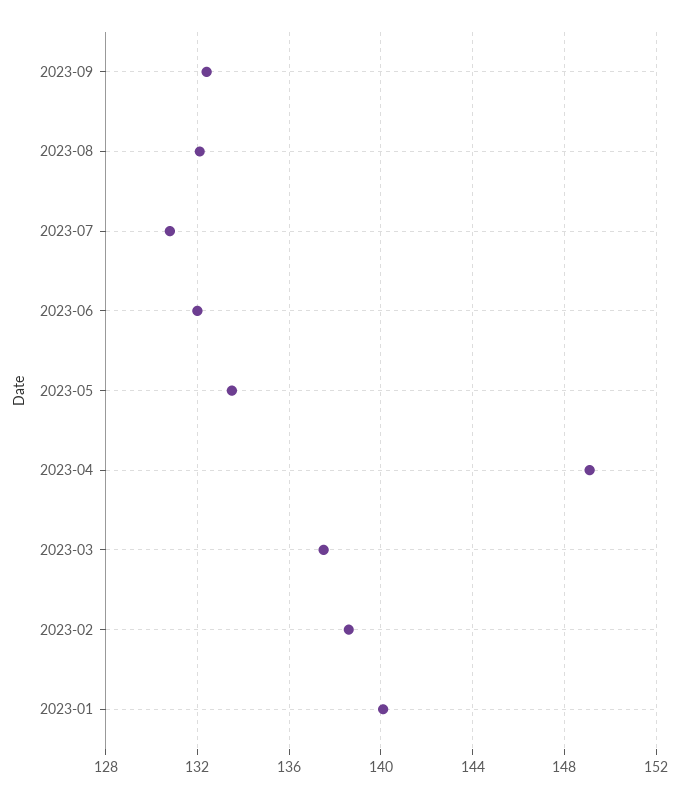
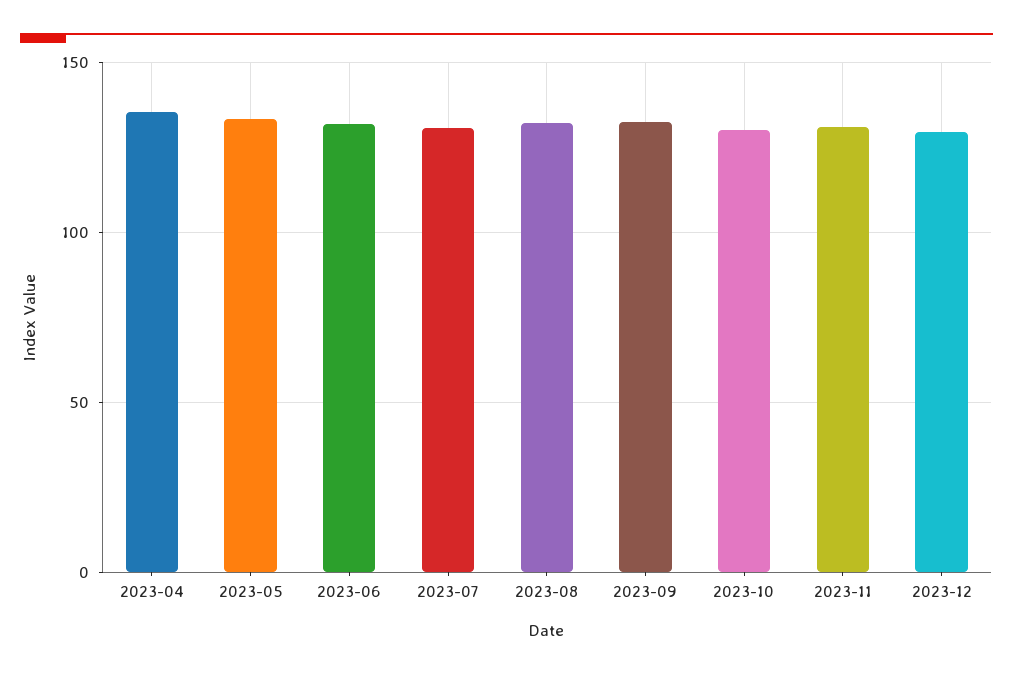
2023-04: 149 -> 135
2023-03: 137.5 -> none
2023-02: 138.5 -> none
2023-01: 140 -> none
2023-10: none -> 130
2023-11: none -> 130
2023-12: none -> 130

